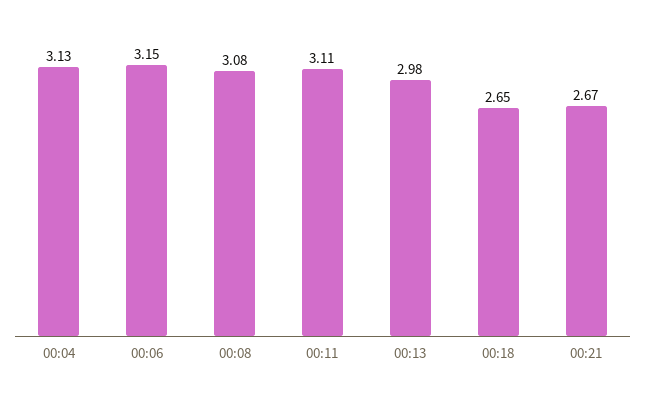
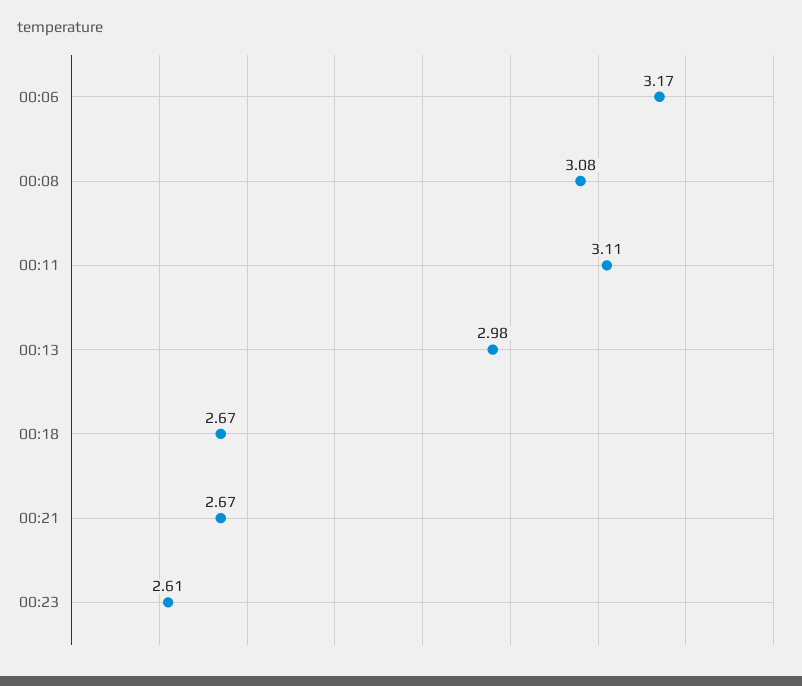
00:04: 3.13 -> none
00:06: 3.15 -> 3.17
00:18: 2.65 -> 2.67
00:23: none -> 2.61

